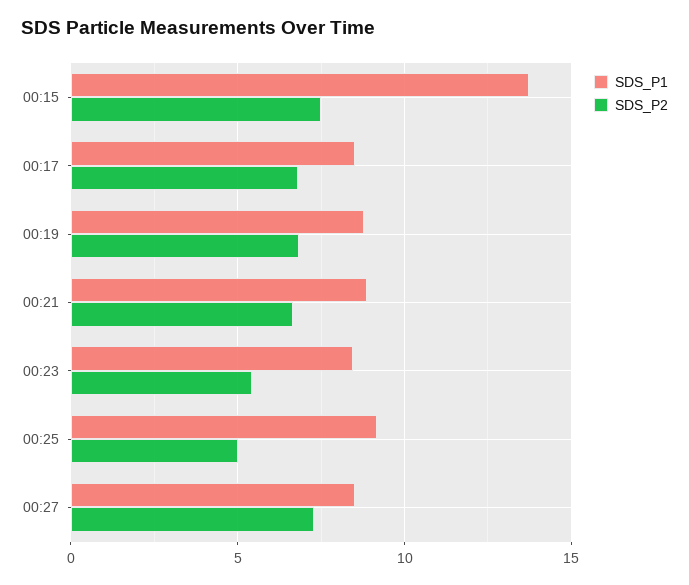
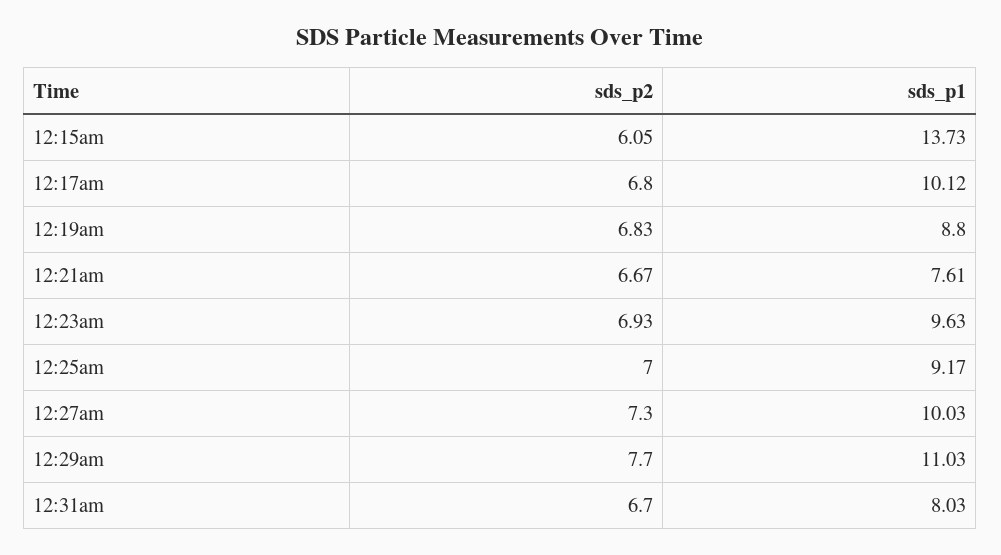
SDS_P2, 00:15: 7.5 -> 6.05
SDS_P1, 00:17: 8.5 -> 10.12
SDS_P1, 00:21: 9 -> 7.61
SDS_P1, 00:23: 8.5 -> 9.63
SDS_P2, 00:23: 5.5 -> 6.93
SDS_P2, 00:25: 5 -> 7
SDS_P1, 00:27: 8.5 -> 10.03
SDS_P2, 12:29am: none -> 7.7
SDS_P1, 12:29am: none -> 11.03
SDS_P2, 12:31am: none -> 6.7
SDS_P1, 12:31am: none -> 8.03

